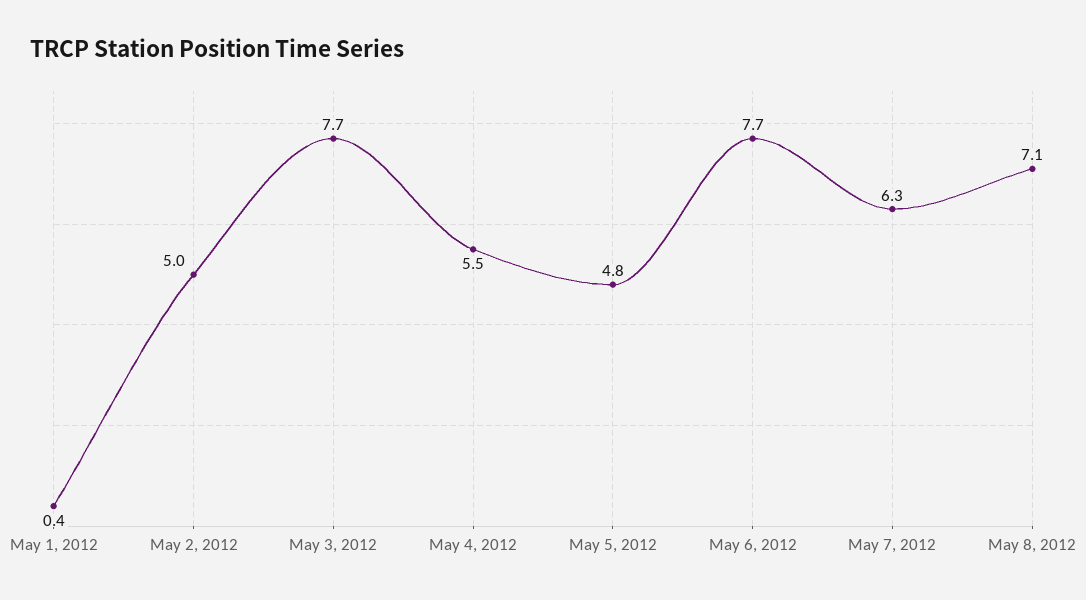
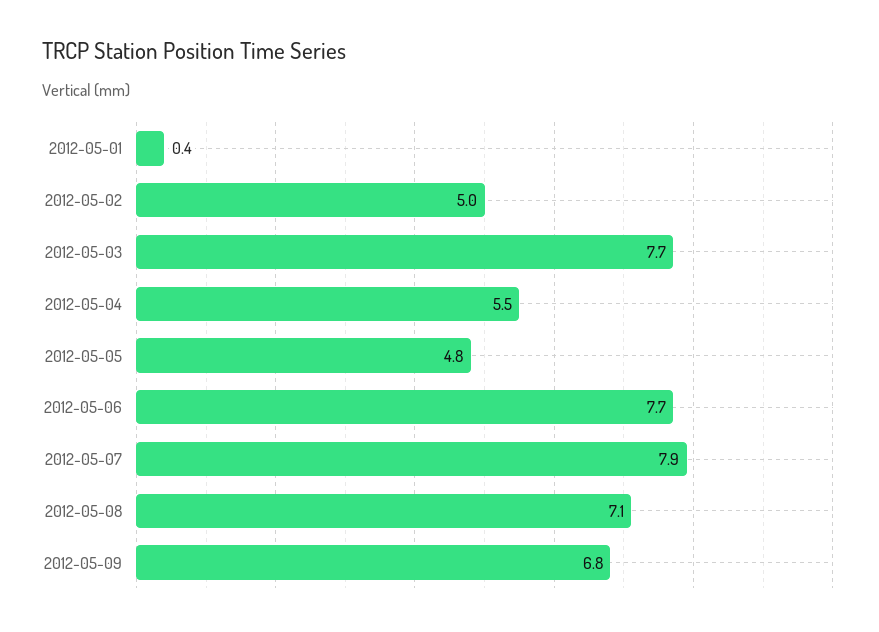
May 7, 2012: 6.3 -> 7.9
2012-05-09: none -> 6.8

